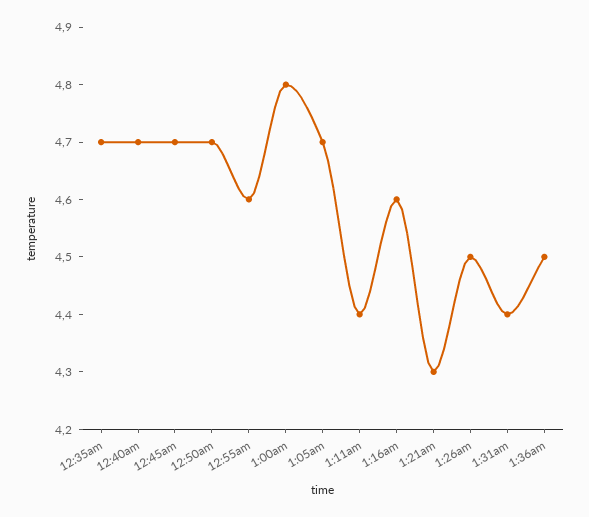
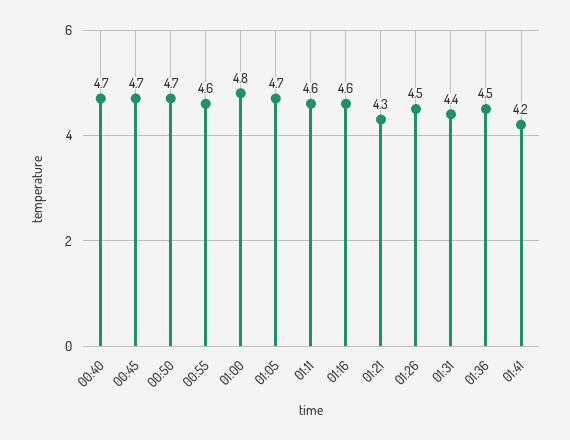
12:35am: 4.7 -> none
1:11am: 4.4 -> 4.6
01:41: none -> 4.2

